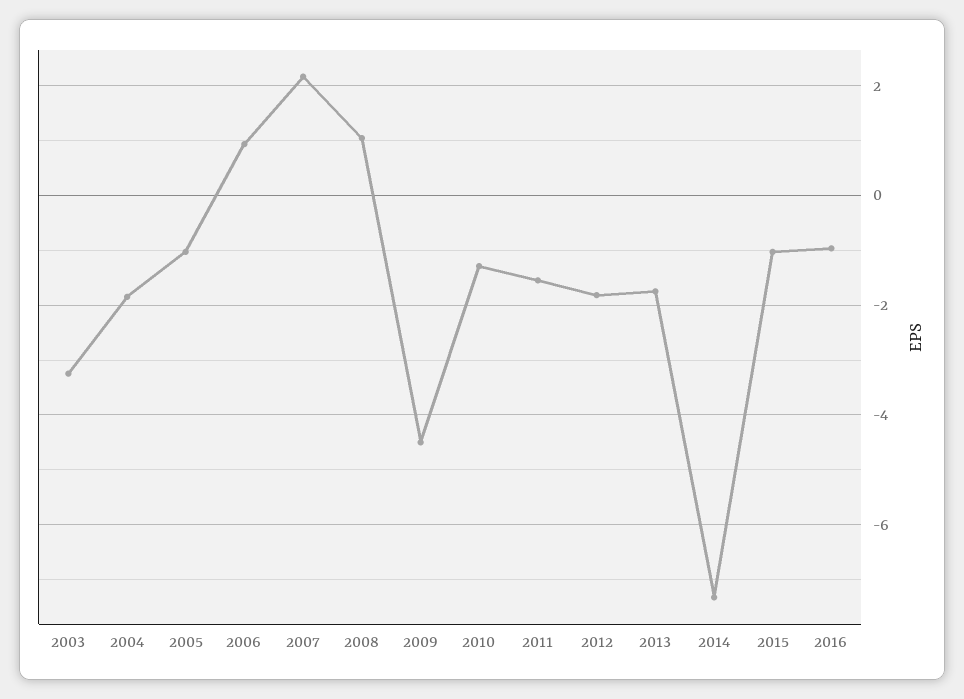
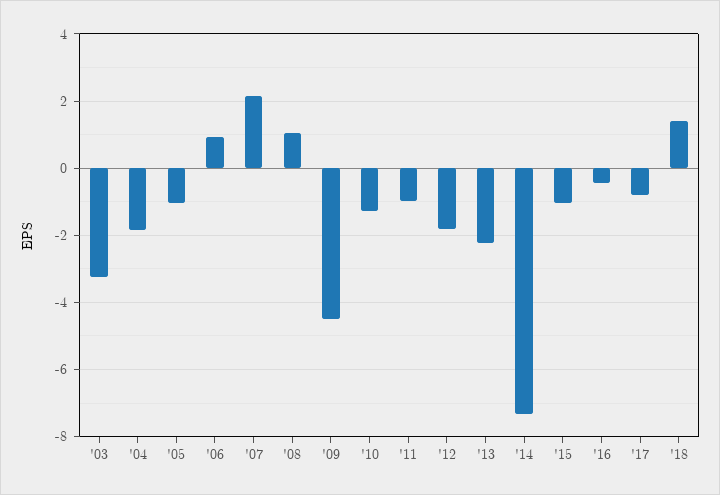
2011: -1.6 -> -1
2013: -1.8 -> -2.2
2016: -1 -> -0.4
'17: none -> -0.8
'18: none -> 1.4

